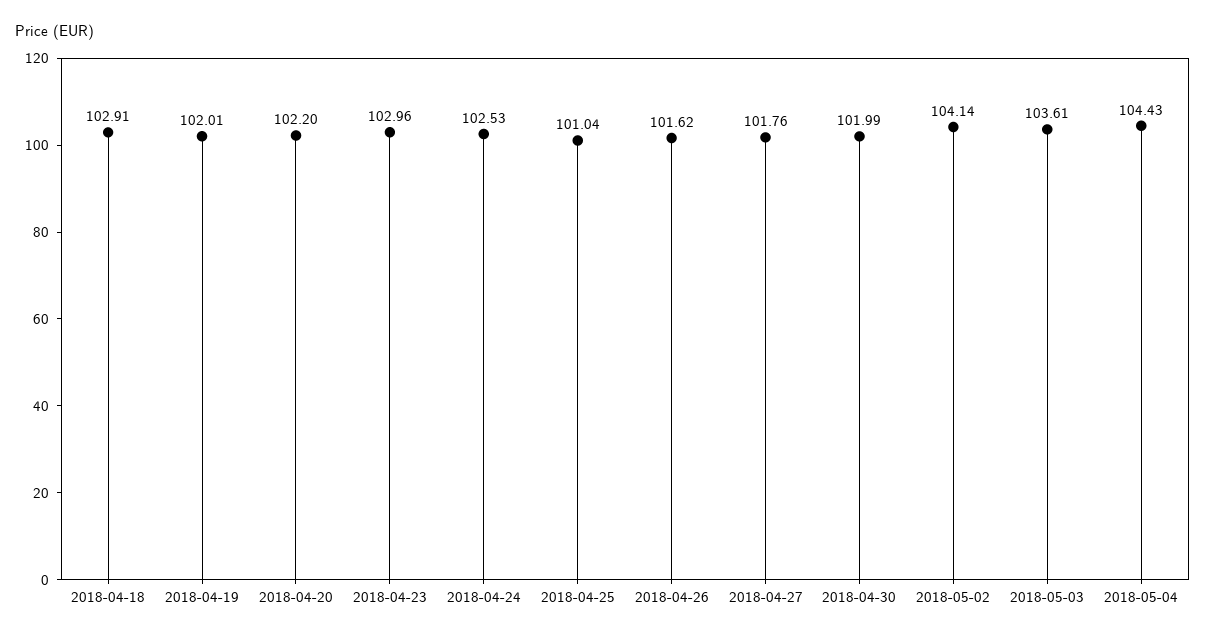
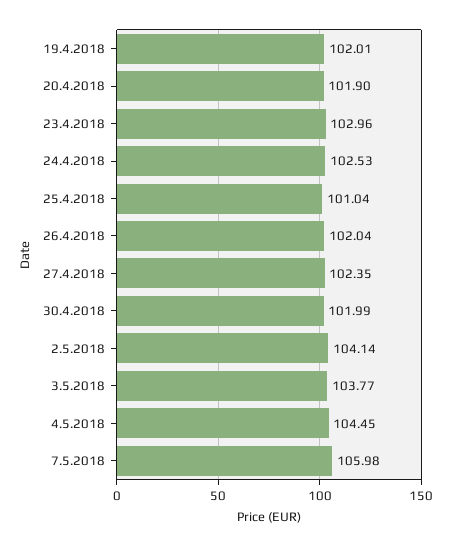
2018-04-18: 102.91 -> none
2018-04-20: 102.2 -> 101.9
2018-04-26: 101.62 -> 102.04
2018-04-27: 101.76 -> 102.35
2018-05-03: 103.61 -> 103.77
2018-05-04: 104.43 -> 104.45
7.5.2018: none -> 105.98

